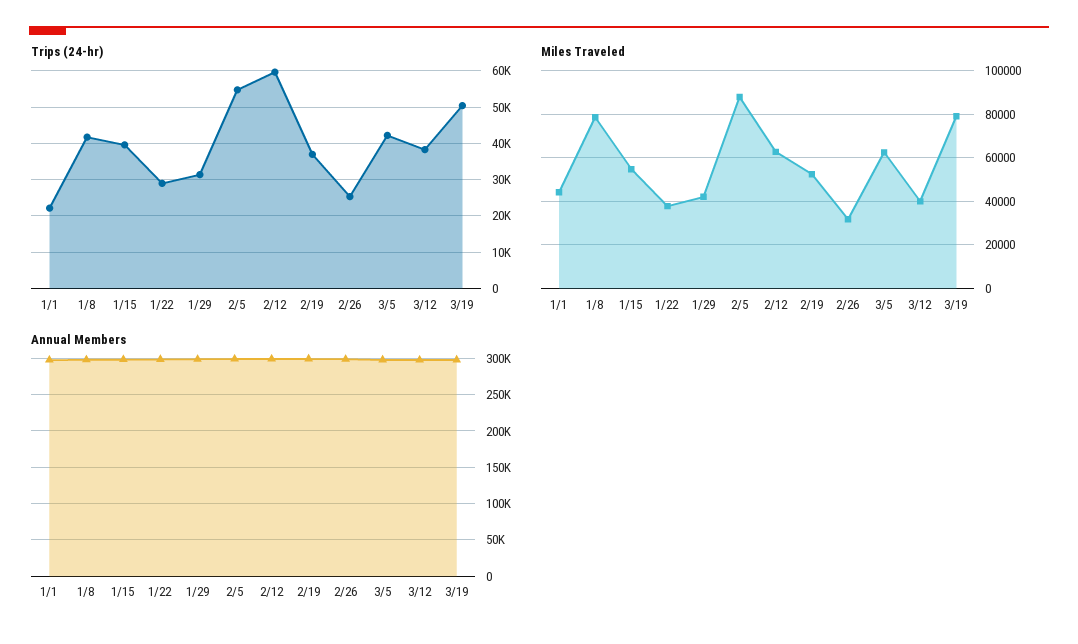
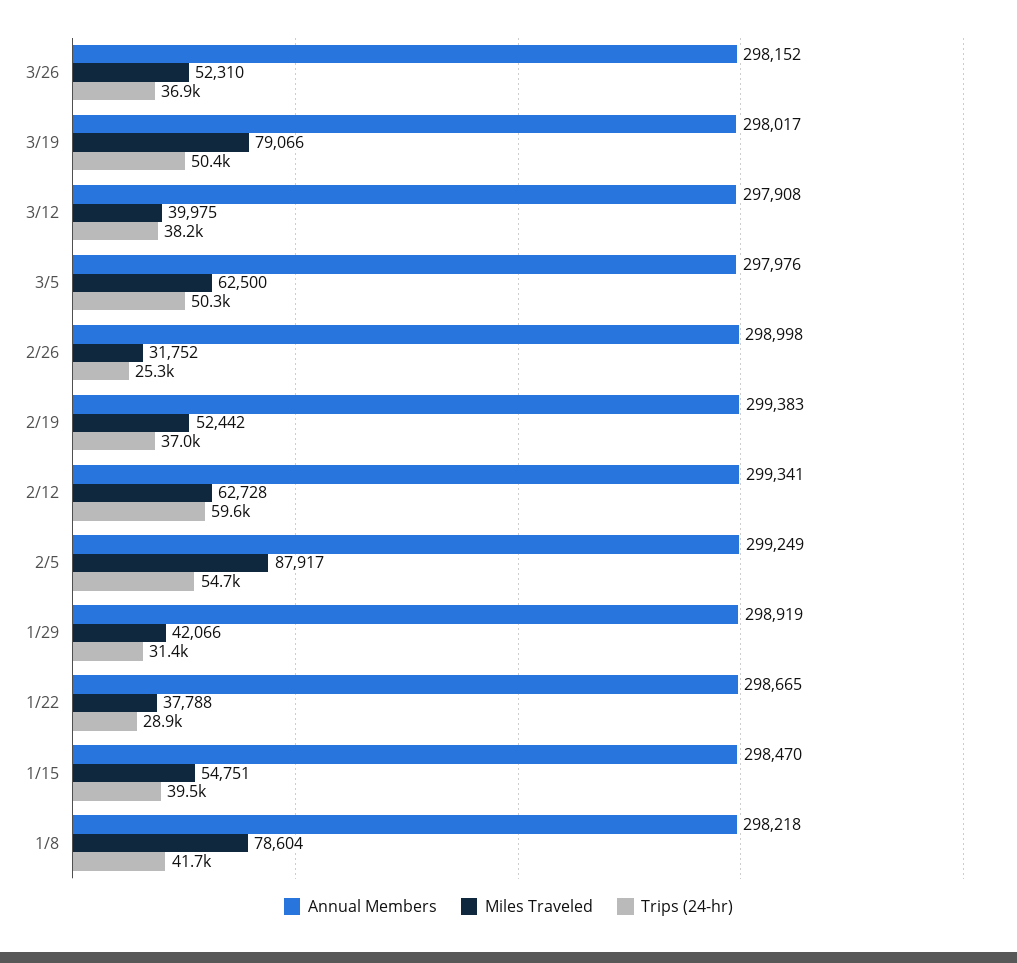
Trips (24-hr), 1/1: 22000 -> none
Trips (24-hr), 3/5: 42000 -> 50300
Miles Traveled, 1/1: 45000 -> none
Annual Members, 1/1: 300000 -> none
Annual Members, 3/26: none -> 298152
Miles Traveled, 3/26: none -> 52310
Trips (24-hr), 3/26: none -> 36900

